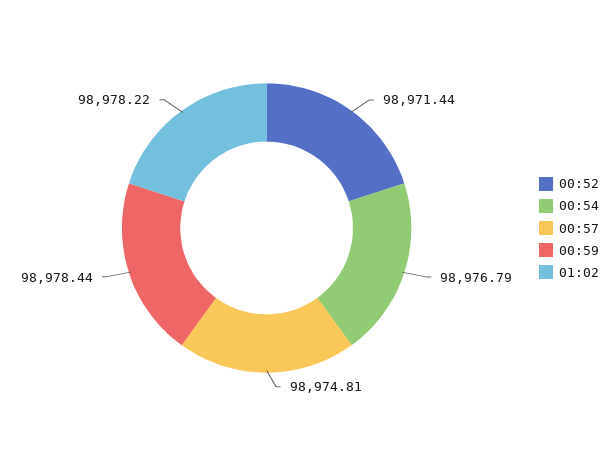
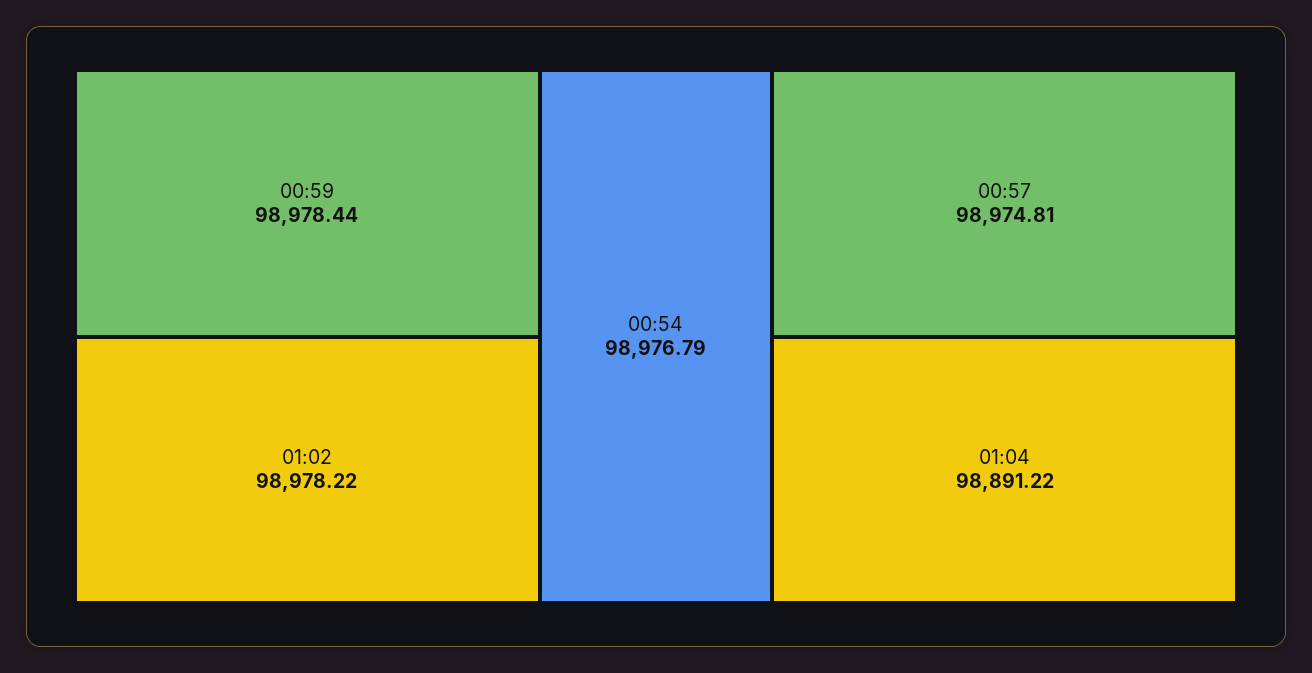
00:52: 98971.44 -> none
01:04: none -> 98891.22

